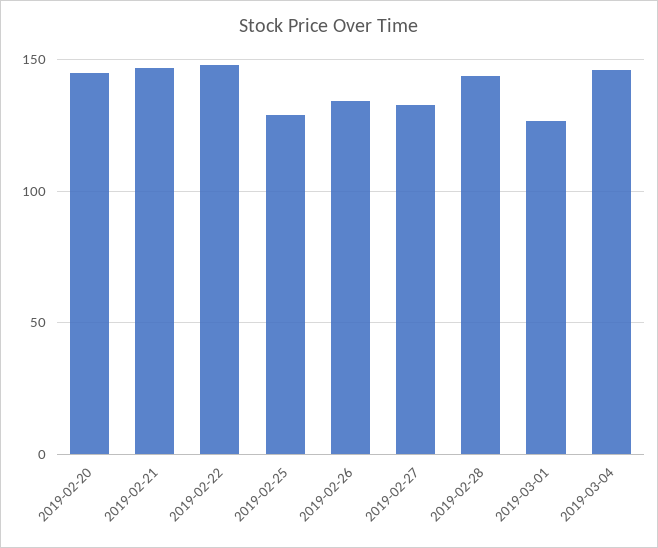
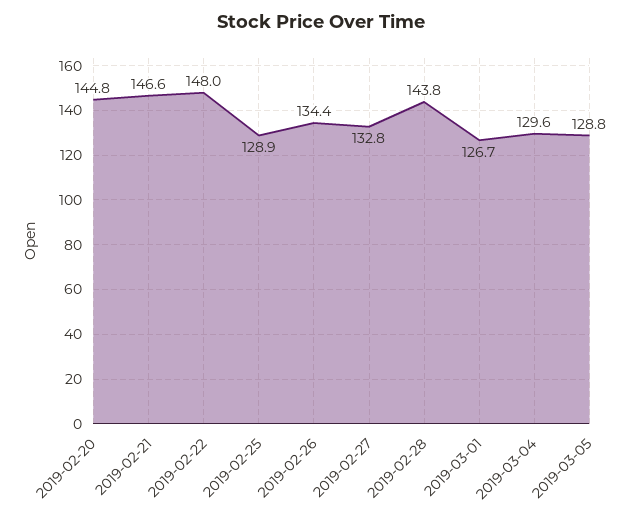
2019-03-04: 145 -> 129.6
2019-03-05: none -> 128.8

